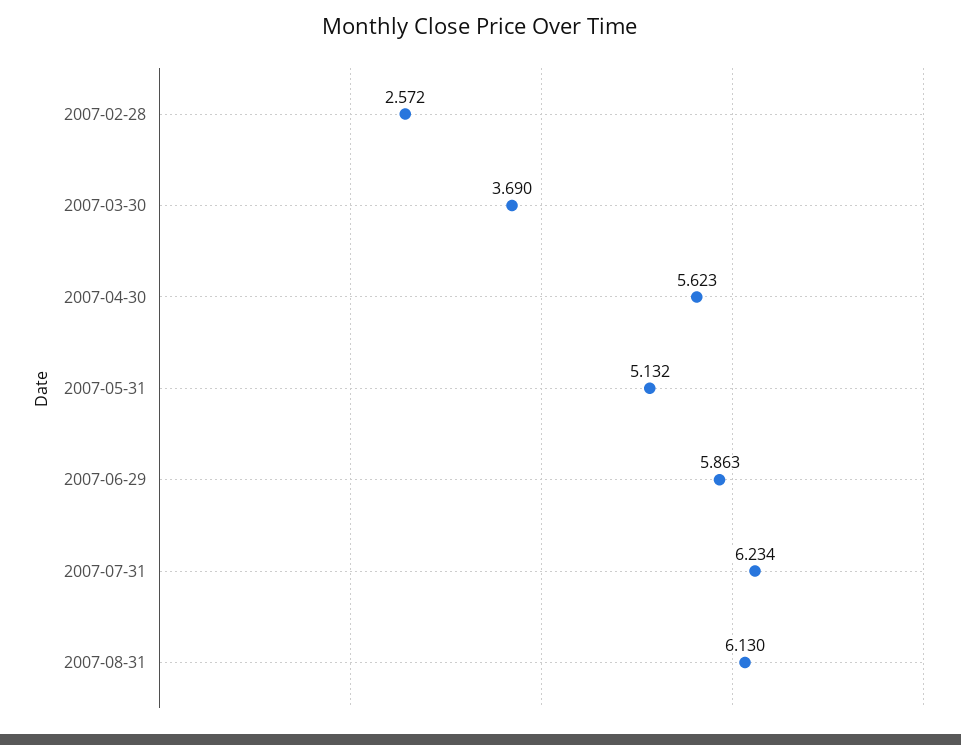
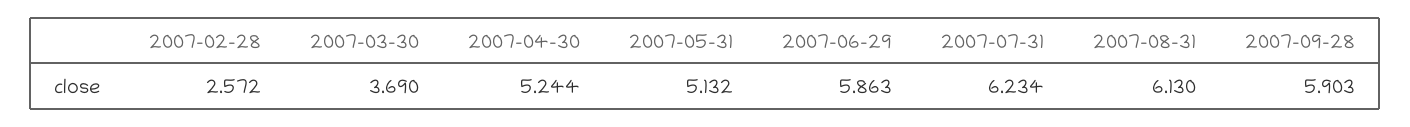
2007-04-30: 5.623 -> 5.244
2007-09-28: none -> 5.903

